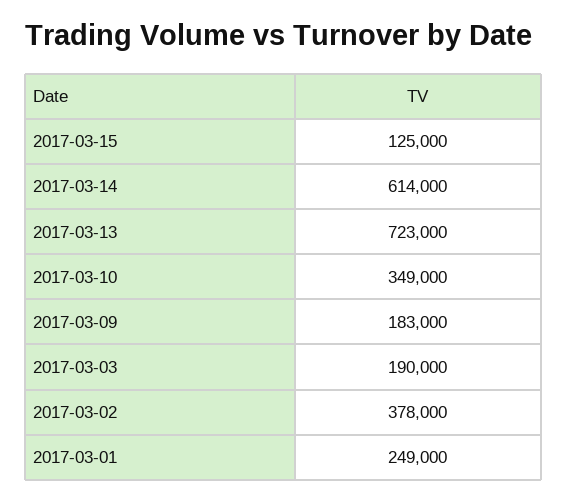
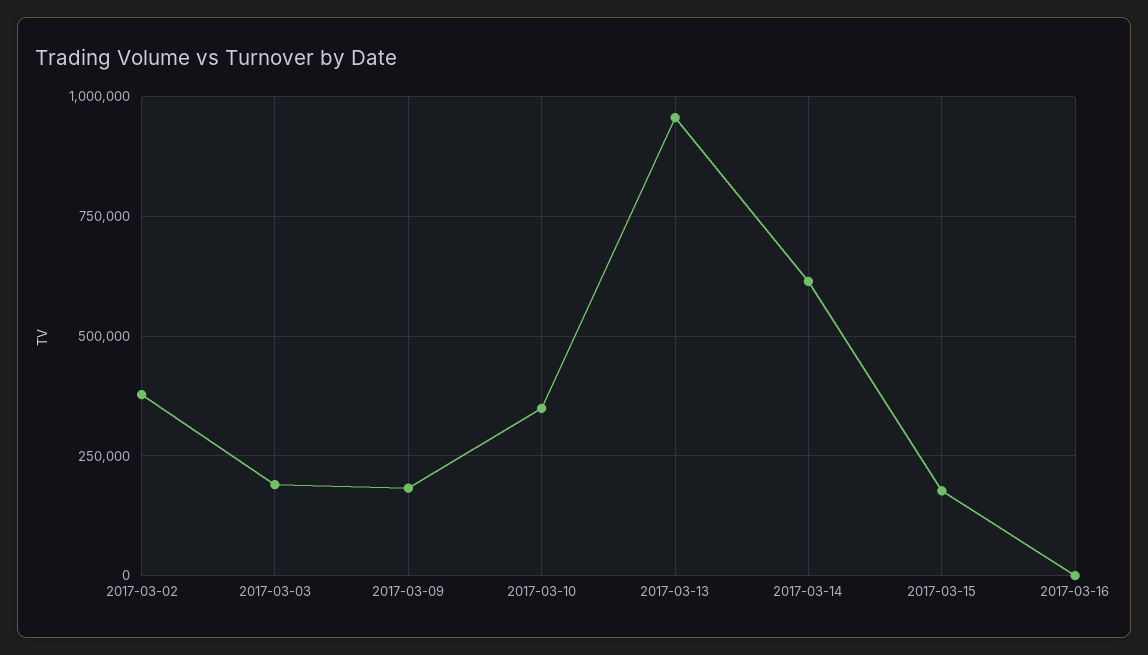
2017-03-15: 125000 -> 175000
2017-03-13: 723000 -> 950000
2017-03-01: 249000 -> none
2017-03-16: none -> 0

